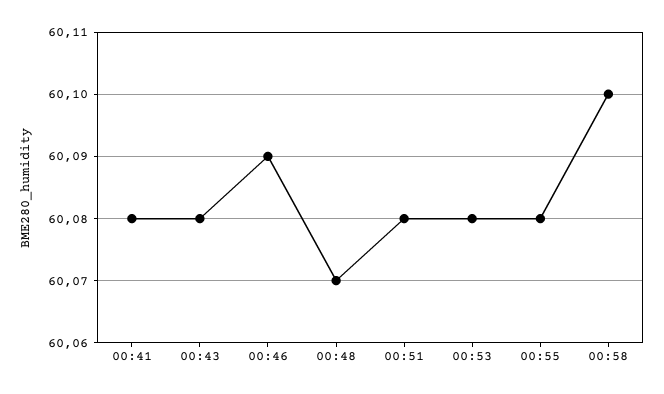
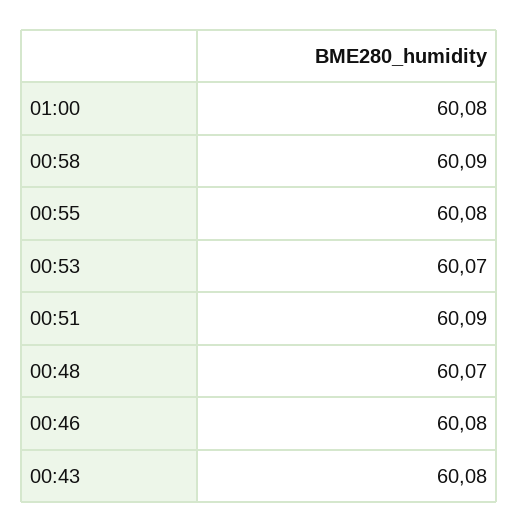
00:41: 60.08 -> none
00:46: 60.09 -> 60.08
00:51: 60.08 -> 60.09
00:53: 60.08 -> 60.07
00:58: 60.1 -> 60.09
01:00: none -> 60.08

